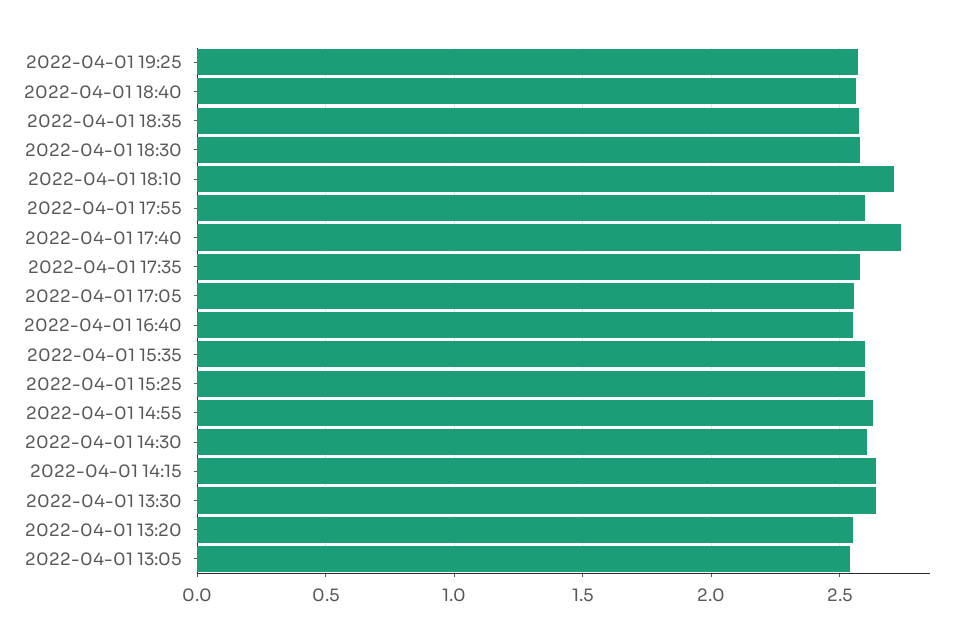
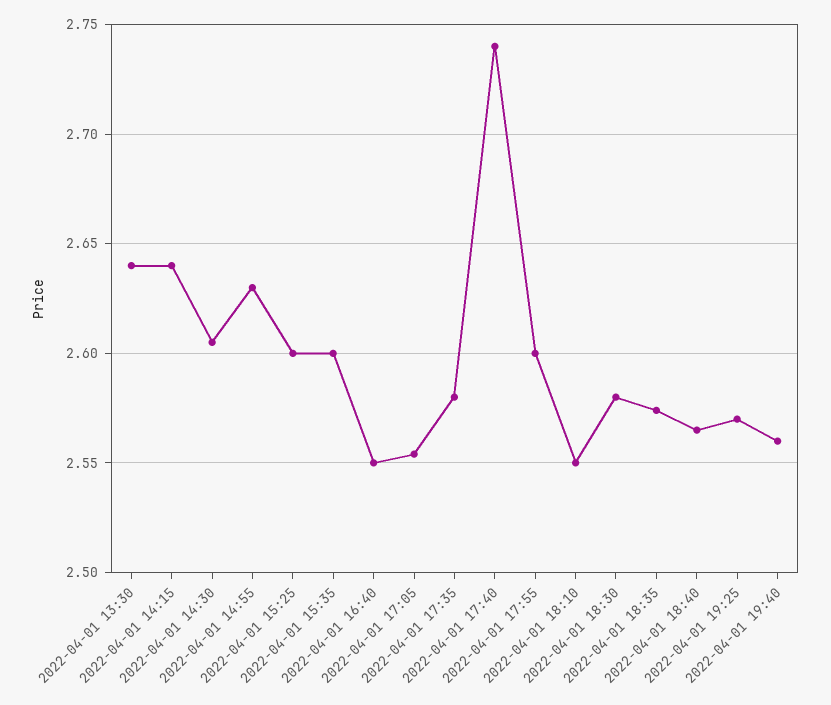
2022-04-01 18:10: 2.7 -> 2.55
2022-04-01 13:20: 2.55 -> none
2022-04-01 13:05: 2.55 -> none
2022-04-01 19:40: none -> 2.56

